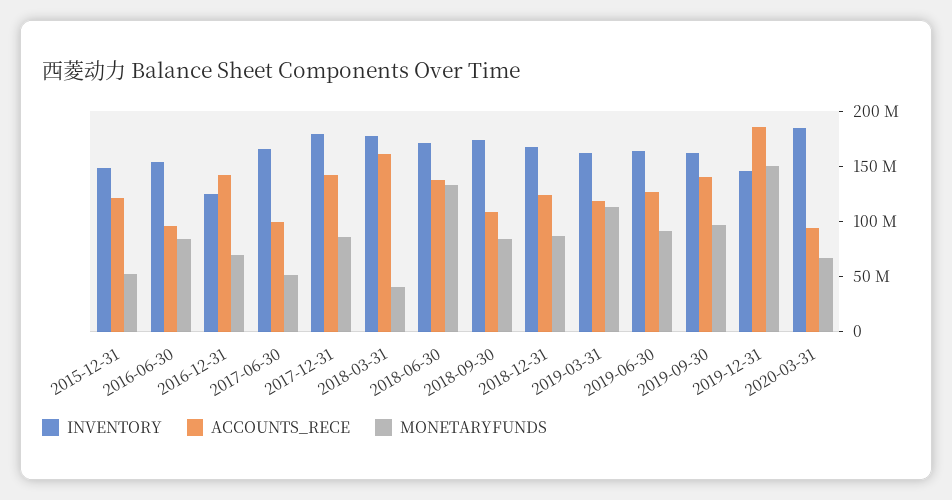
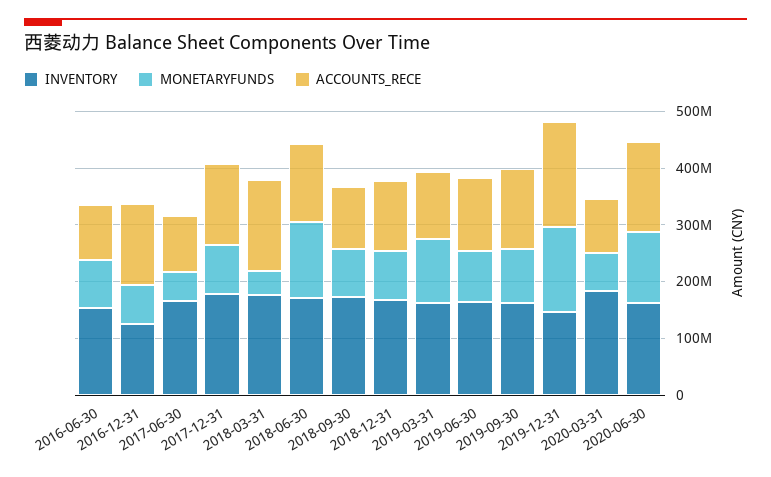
INVENTORY, 2015-12-31: 150000000 -> none
ACCOUNTS_RECE, 2015-12-31: 120000000 -> none
MONETARYFUNDS, 2015-12-31: 50000000 -> none
INVENTORY, 2020-06-30: none -> 160000000
MONETARYFUNDS, 2020-06-30: none -> 120000000
ACCOUNTS_RECE, 2020-06-30: none -> 160000000

